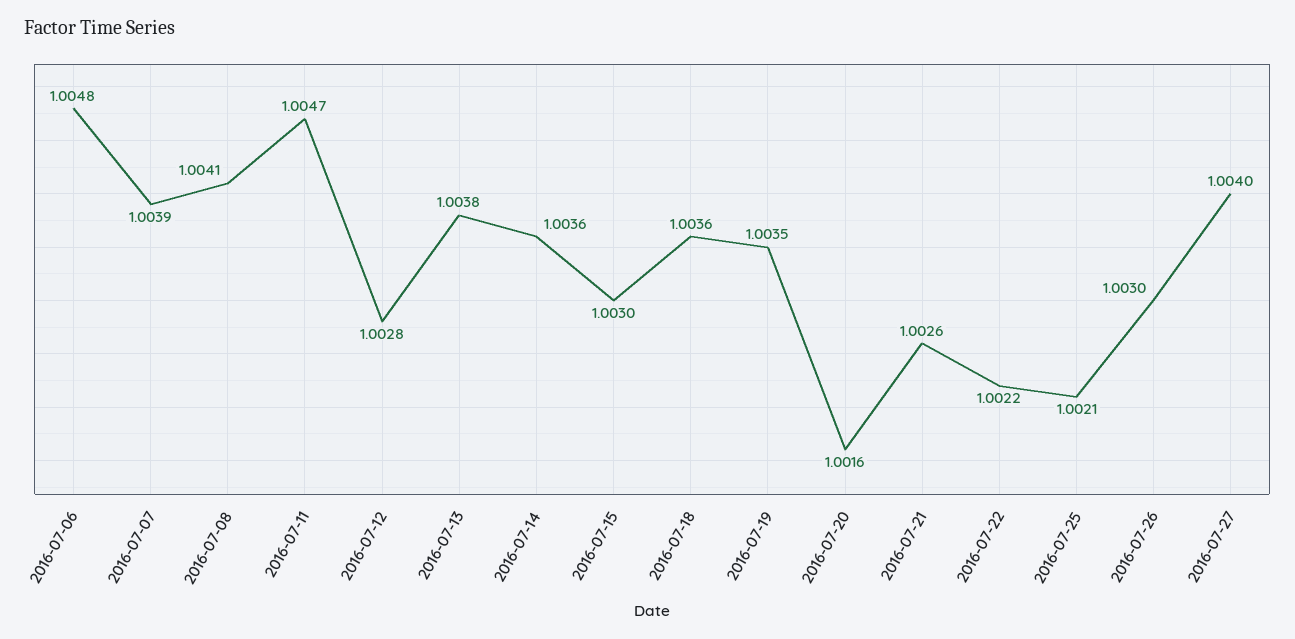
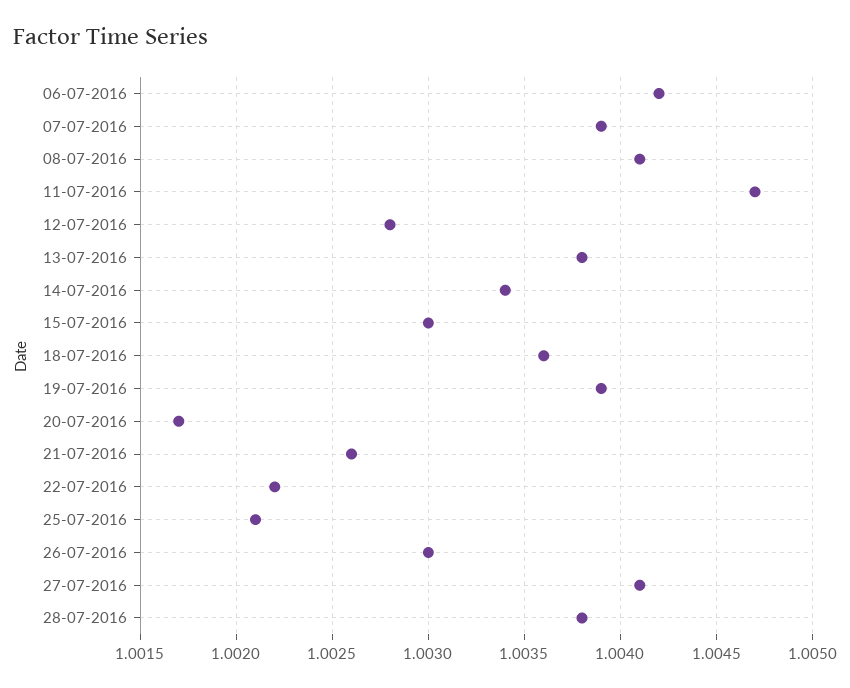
2016-07-06: 1.0048 -> 1.0042
2016-07-14: 1.0036 -> 1.0034
2016-07-19: 1.0035 -> 1.0039
2016-07-20: 1.0016 -> 1.0017
2016-07-27: 1.004 -> 1.0041
28-07-2016: none -> 1.0038

